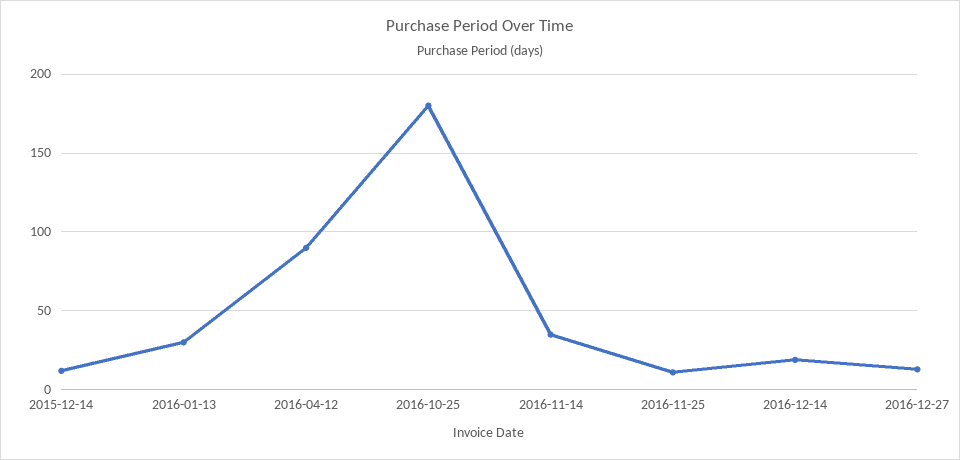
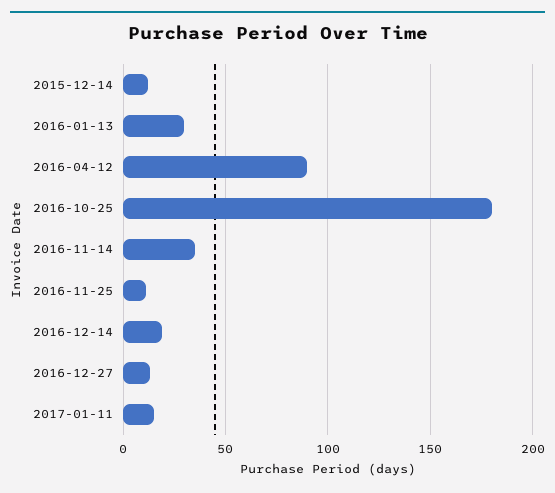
2017-01-11: none -> 15

